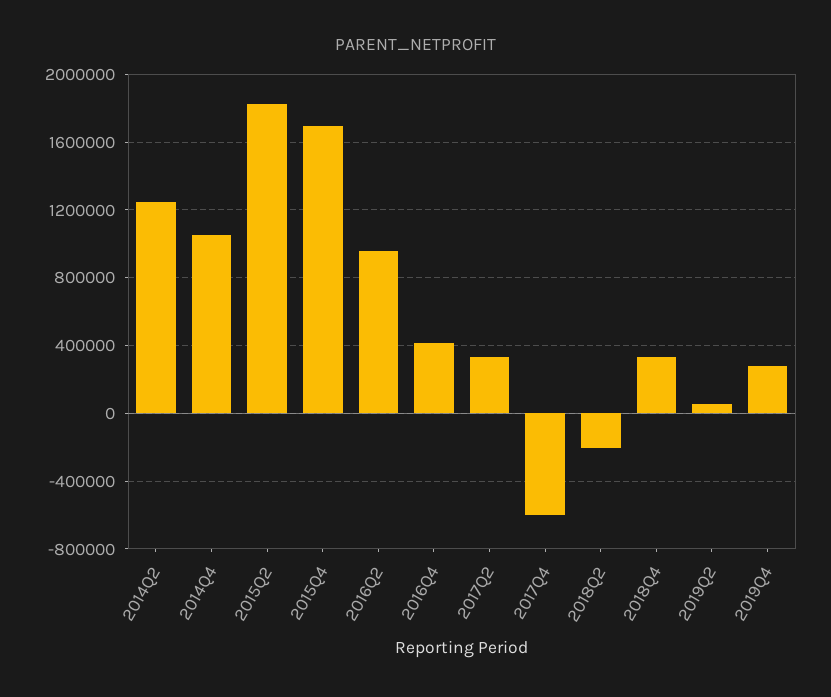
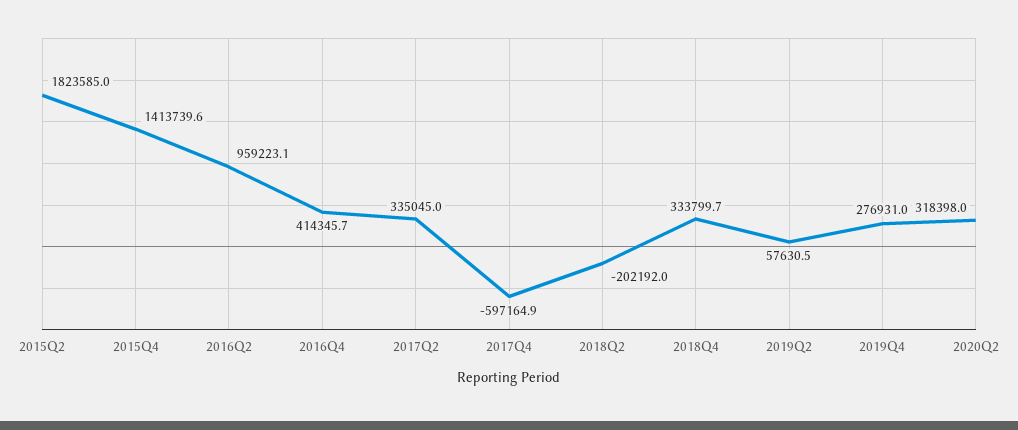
2014Q2: 1250000 -> none
2014Q4: 1050000 -> none
2015Q4: 1700000 -> 1413739.6
2020Q2: none -> 318398

